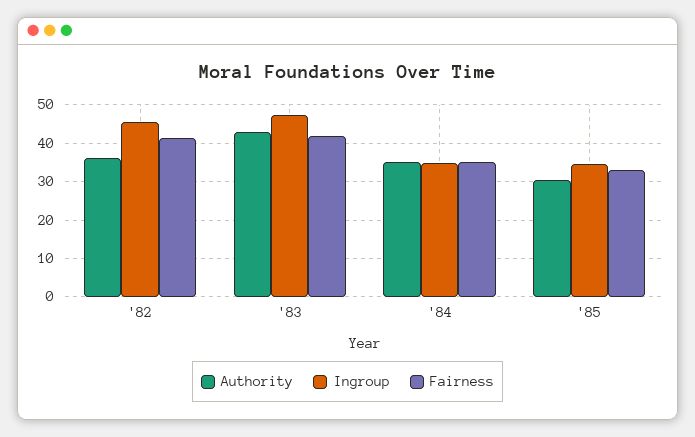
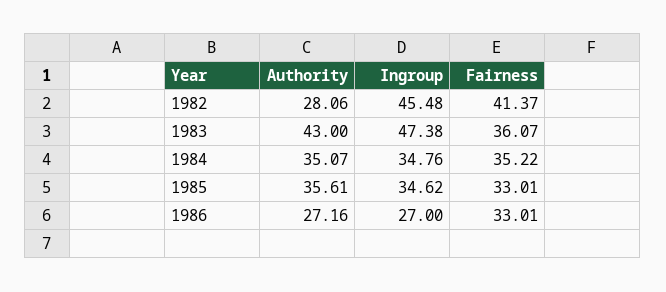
Authority, '82: 36 -> 28.06
Fairness, '83: 42 -> 36.07
Authority, '85: 30 -> 35.61
Authority, 1986: none -> 27.16
Ingroup, 1986: none -> 27
Fairness, 1986: none -> 33.01

